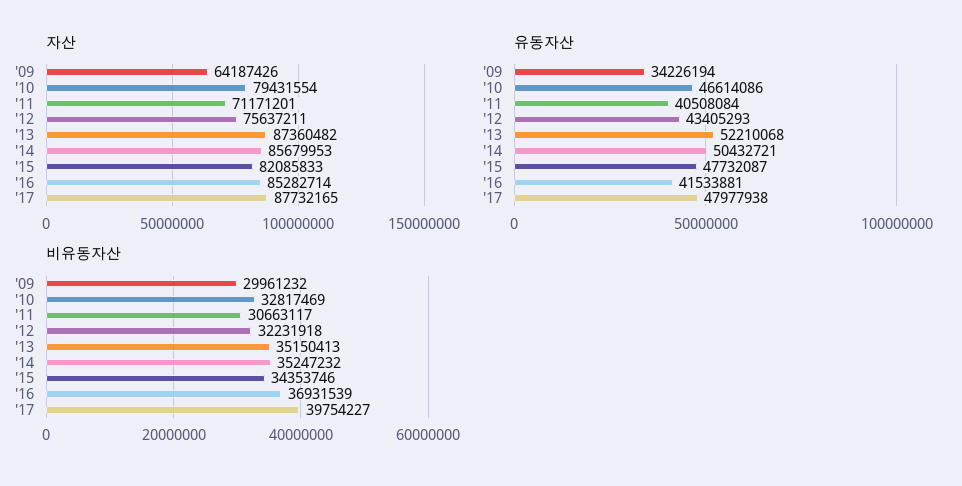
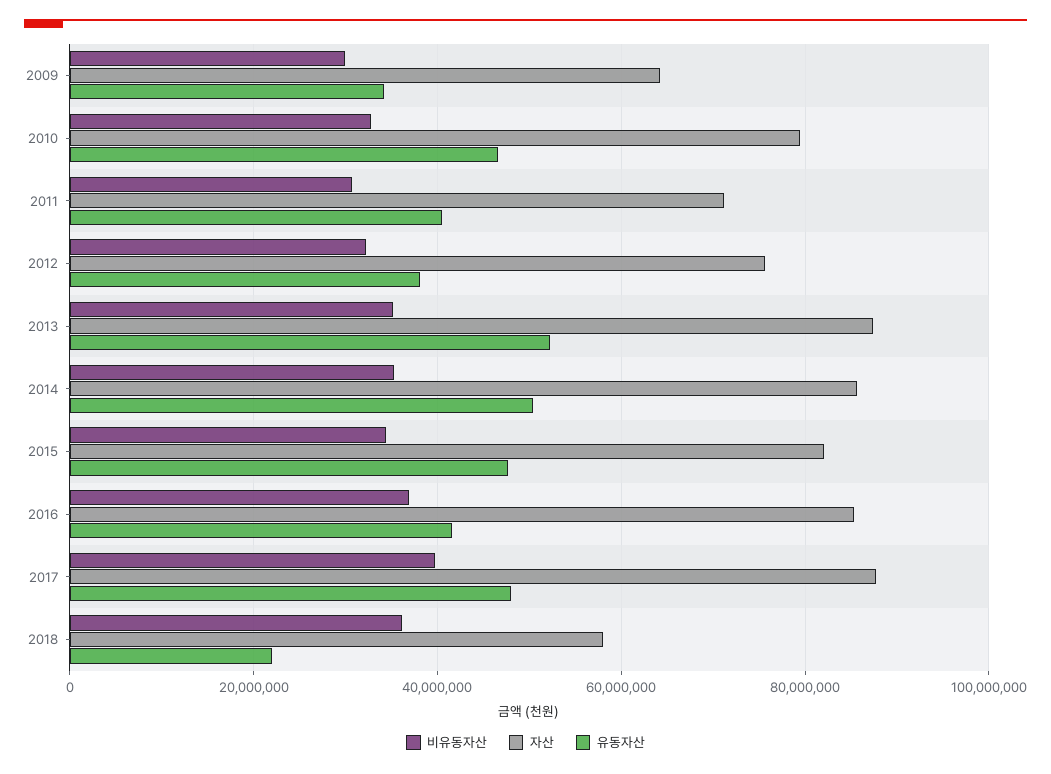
유동자산, '12: 43405293 -> 38000000
비유동자산, 2018: none -> 36000000
자산, 2018: none -> 58000000
유동자산, 2018: none -> 22000000

